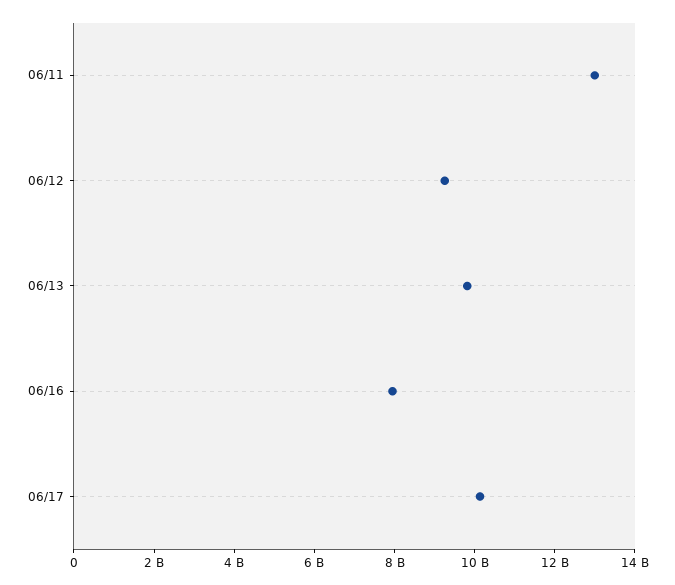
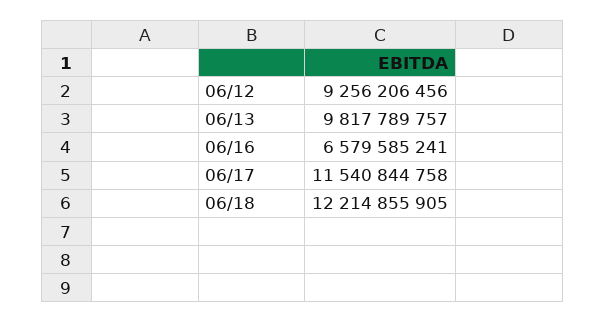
06/11: 13000000000 -> none
06/16: 8000000000 -> 6579585241
06/17: 10000000000 -> 11540844758
06/18: none -> 12214855905

